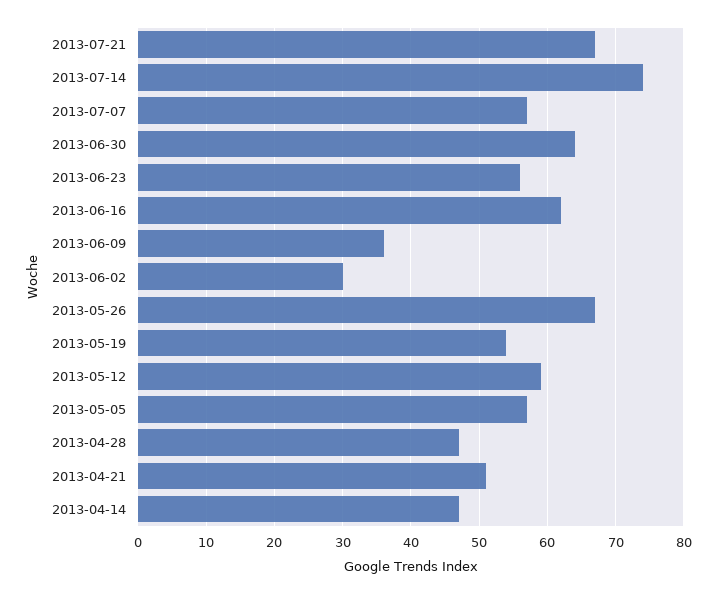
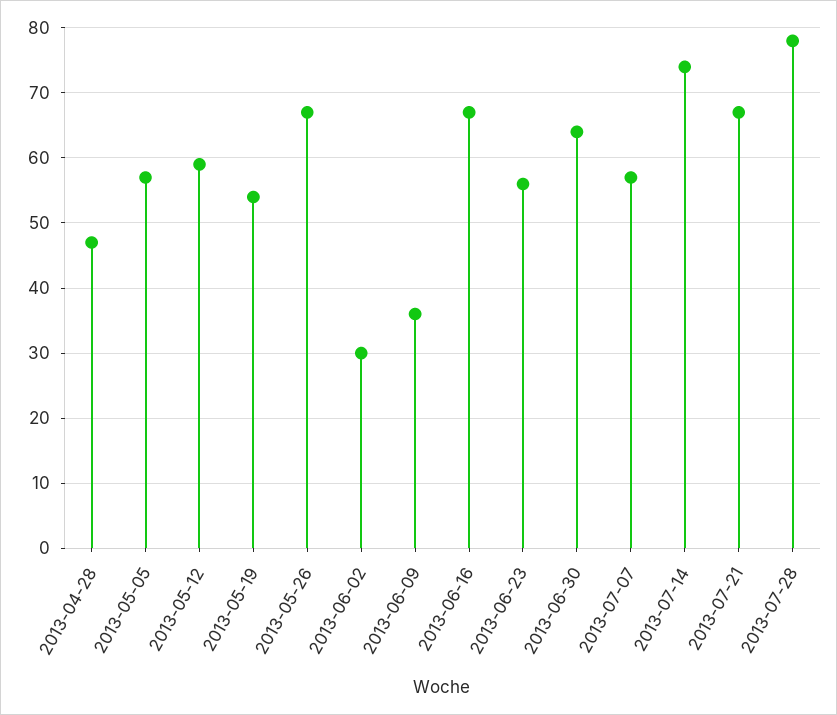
2013-06-16: 62 -> 67
2013-04-21: 51 -> none
2013-04-14: 47 -> none
2013-07-28: none -> 78

